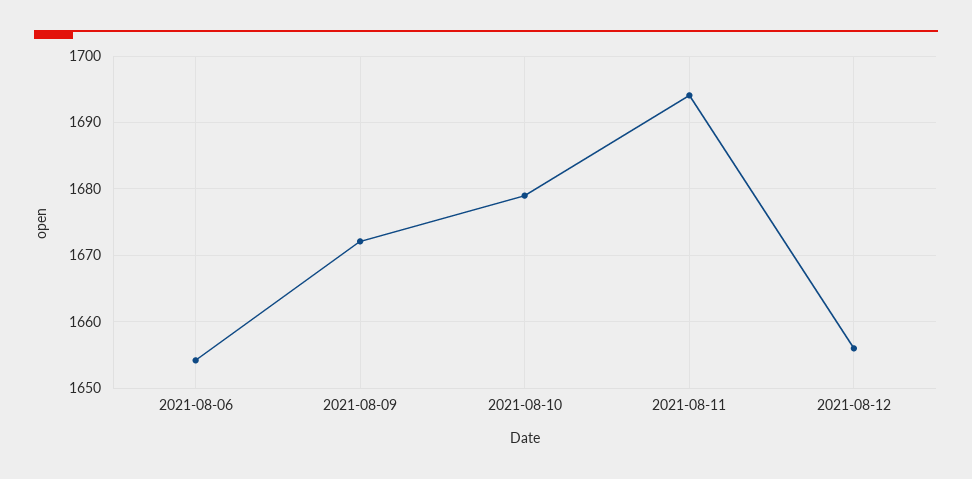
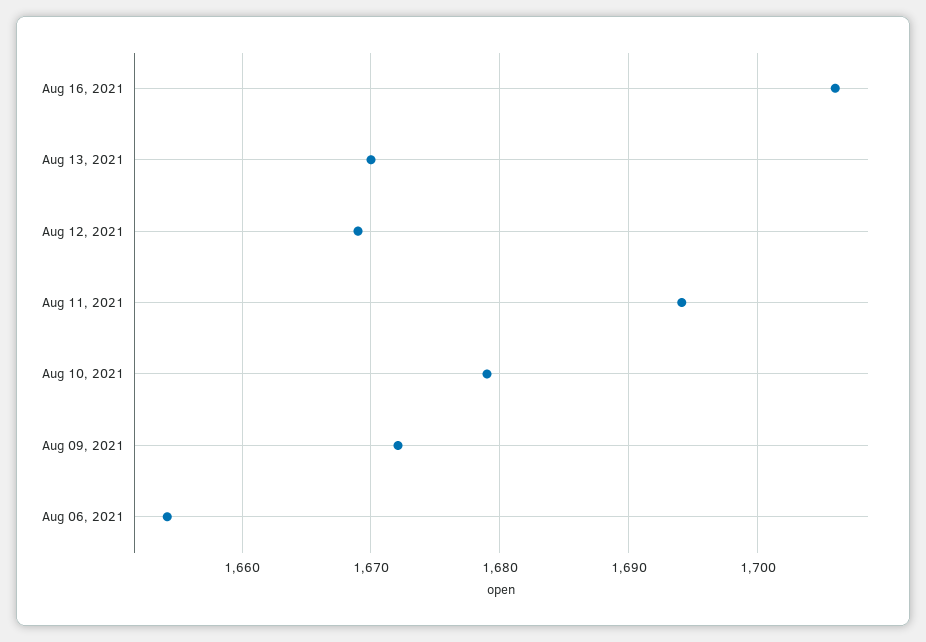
2021-08-12: 1656 -> 1669
Aug 16, 2021: none -> 1706
Aug 13, 2021: none -> 1670

